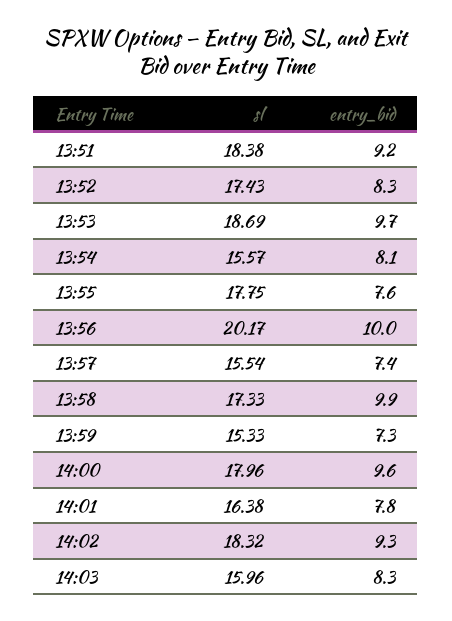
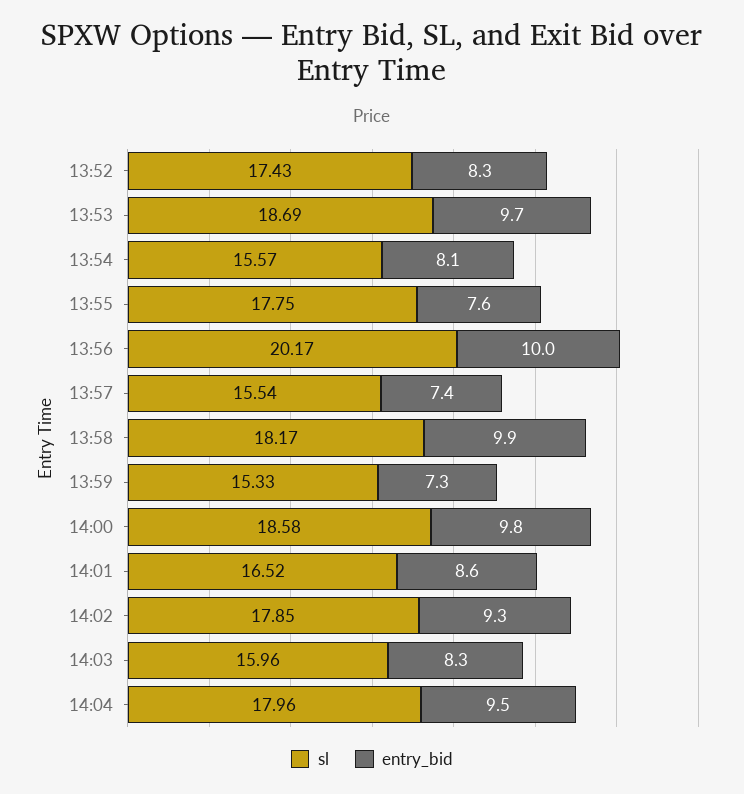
sl, 13:51: 18.38 -> none
entry_bid, 13:51: 9.2 -> none
sl, 13:58: 17.33 -> 18.17
sl, 14:00: 17.96 -> 18.58
entry_bid, 14:00: 9.6 -> 9.8
sl, 14:01: 16.38 -> 16.52
entry_bid, 14:01: 7.8 -> 8.6
sl, 14:02: 18.32 -> 17.85
sl, 14:04: none -> 17.96
entry_bid, 14:04: none -> 9.5

